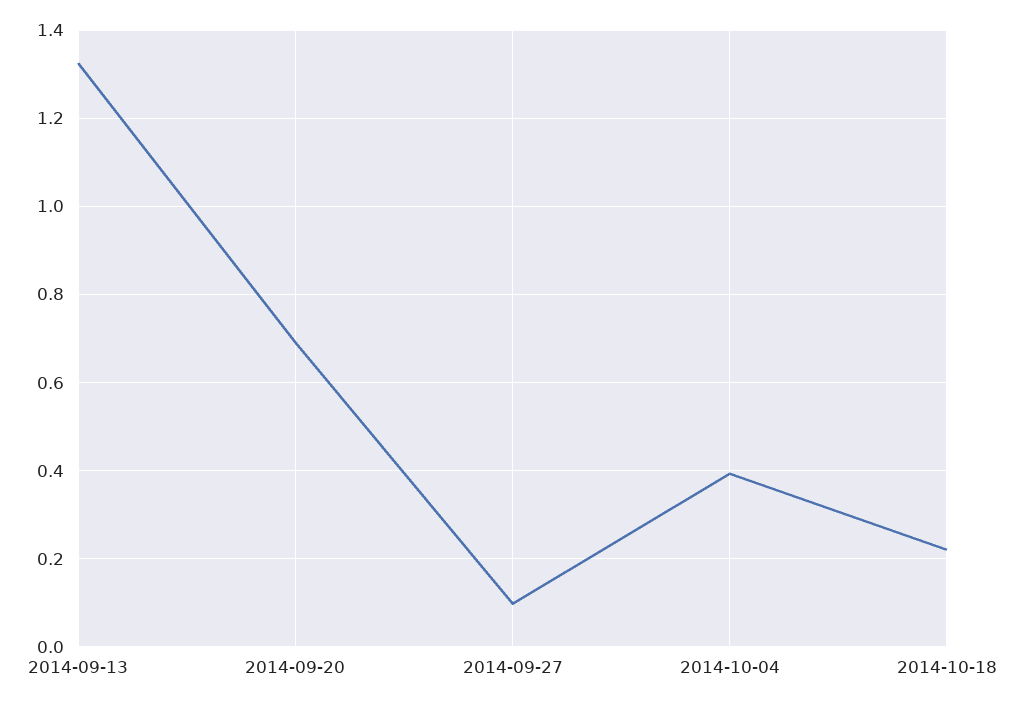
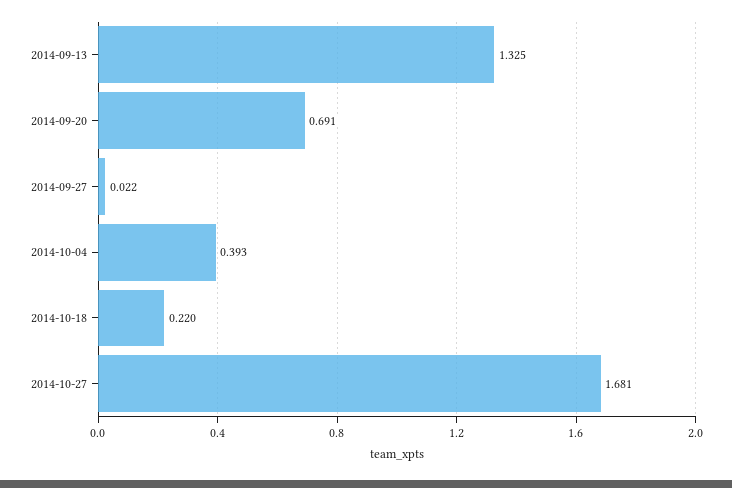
2014-09-27: 0.1 -> 0.022
2014-10-27: none -> 1.681

